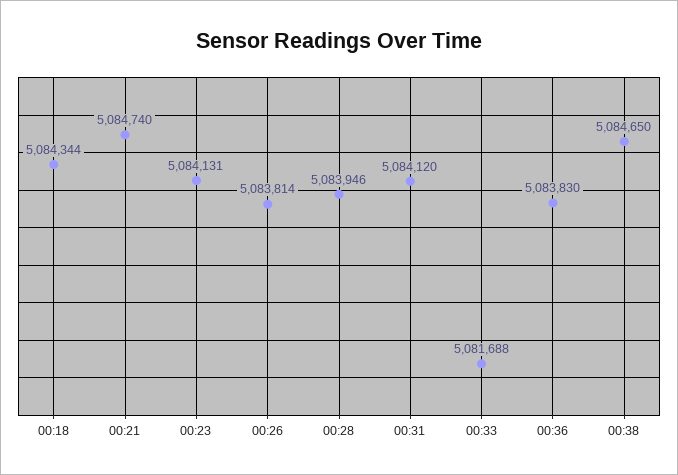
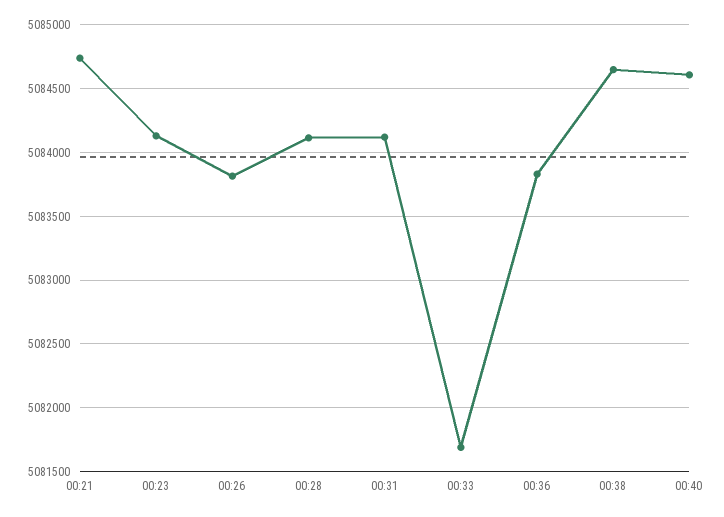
00:18: 5084344 -> none
00:28: 5083946 -> 5084100
00:40: none -> 5084600

